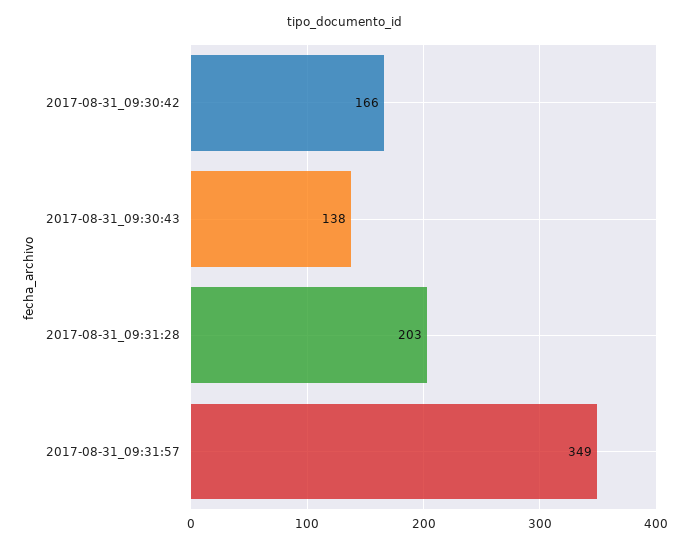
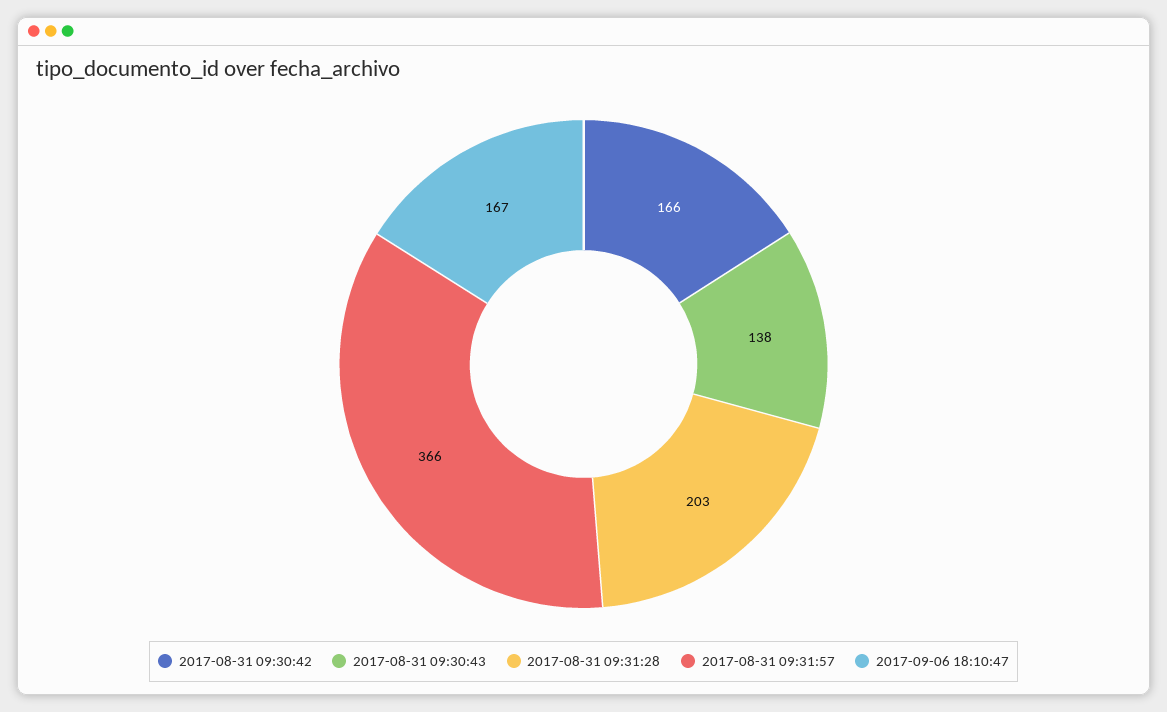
2017-08-31_09:31:57: 349 -> 366
2017-09-06 18:10:47: none -> 167

